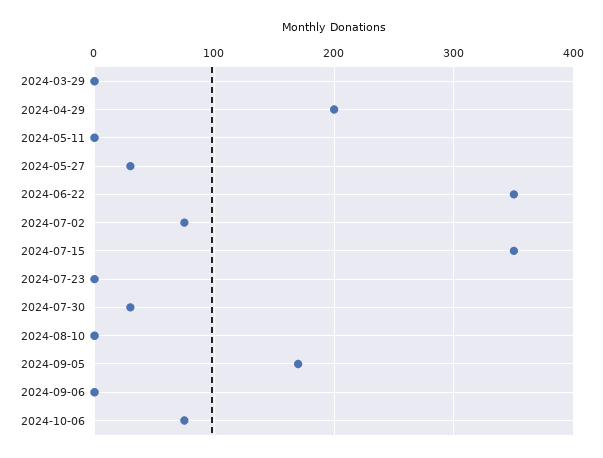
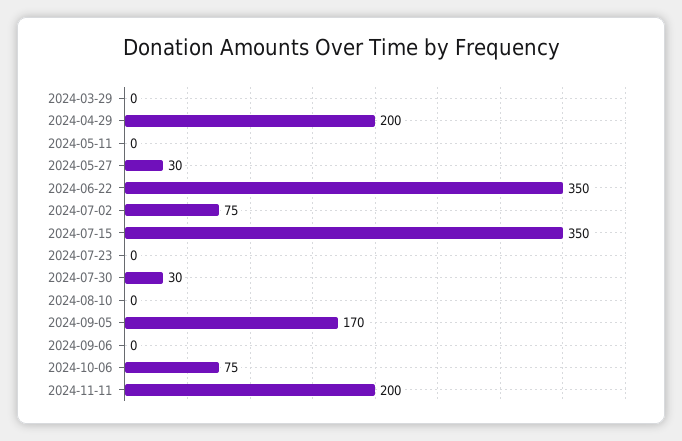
2024-11-11: none -> 200

